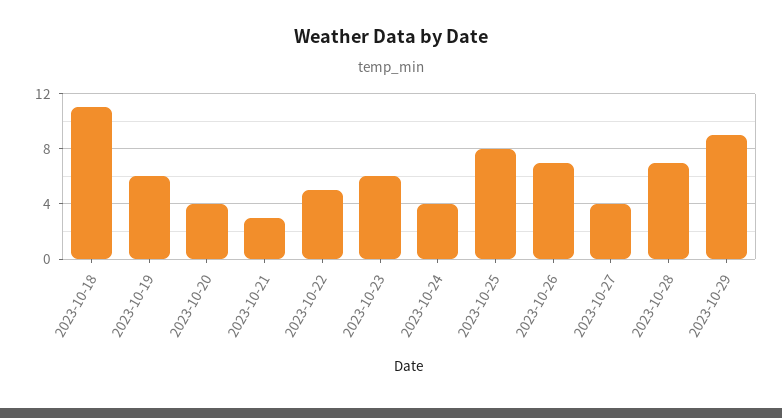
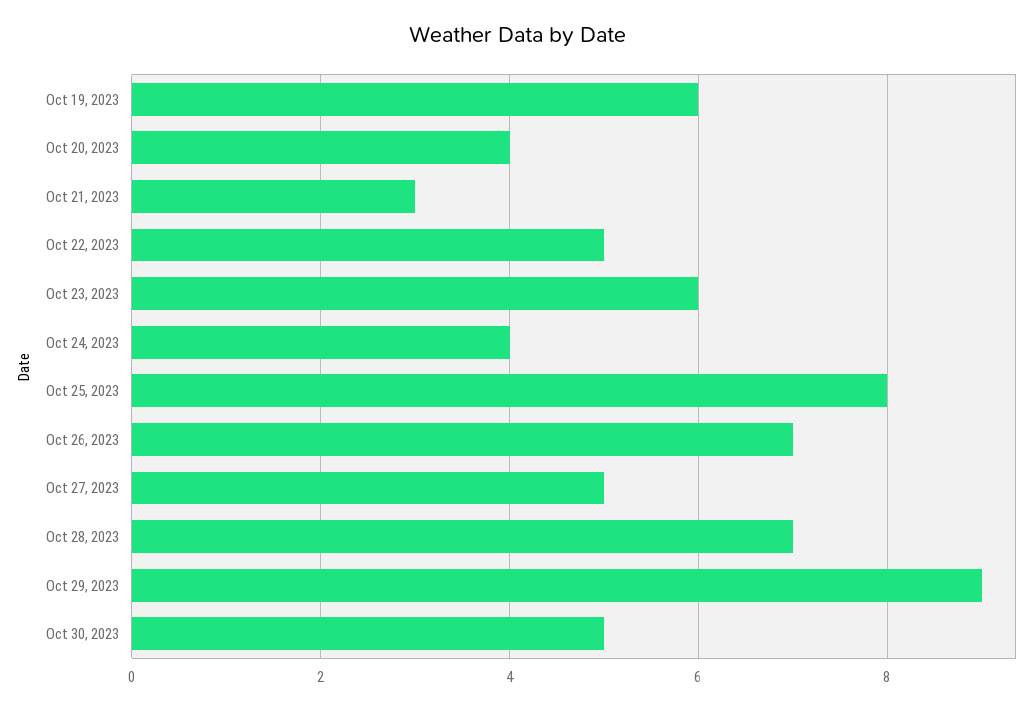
2023-10-18: 11 -> none
2023-10-27: 4 -> 5
Oct 30, 2023: none -> 5

